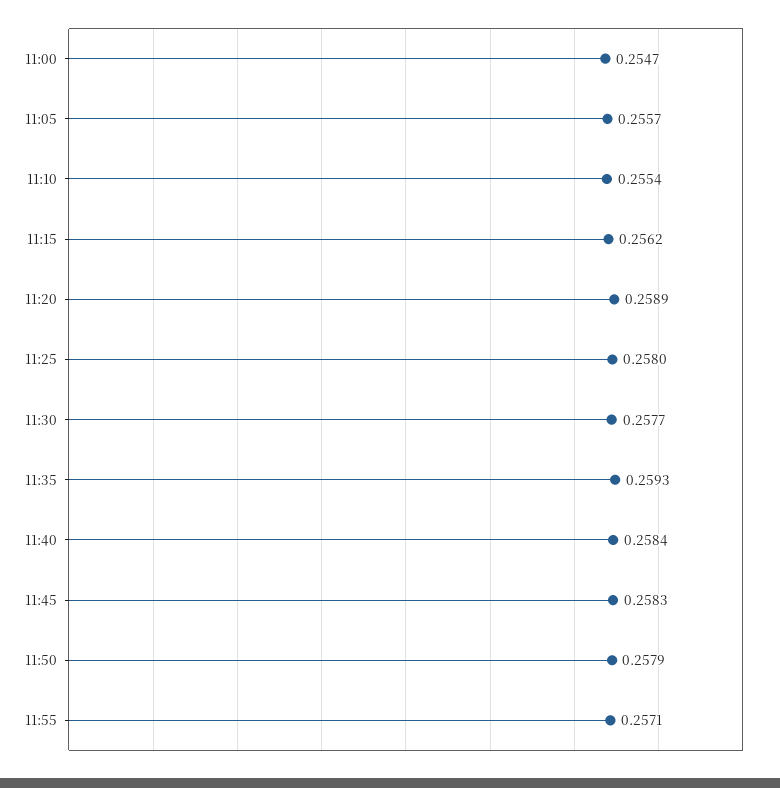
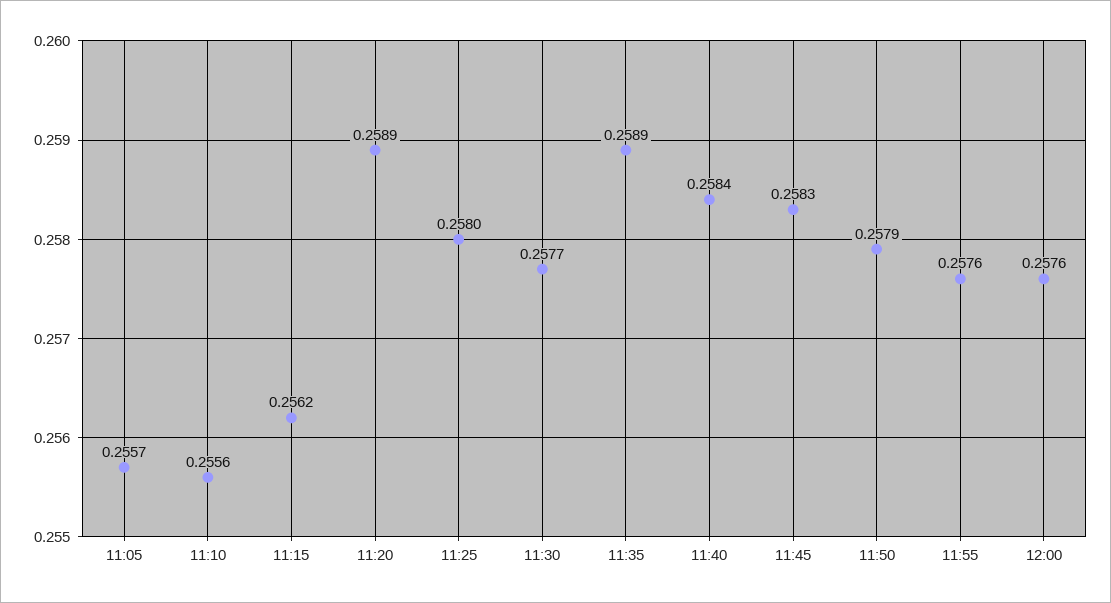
11:00: 0.2547 -> none
11:10: 0.2554 -> 0.2556
11:35: 0.2593 -> 0.2589
11:55: 0.2571 -> 0.2576
12:00: none -> 0.2576

